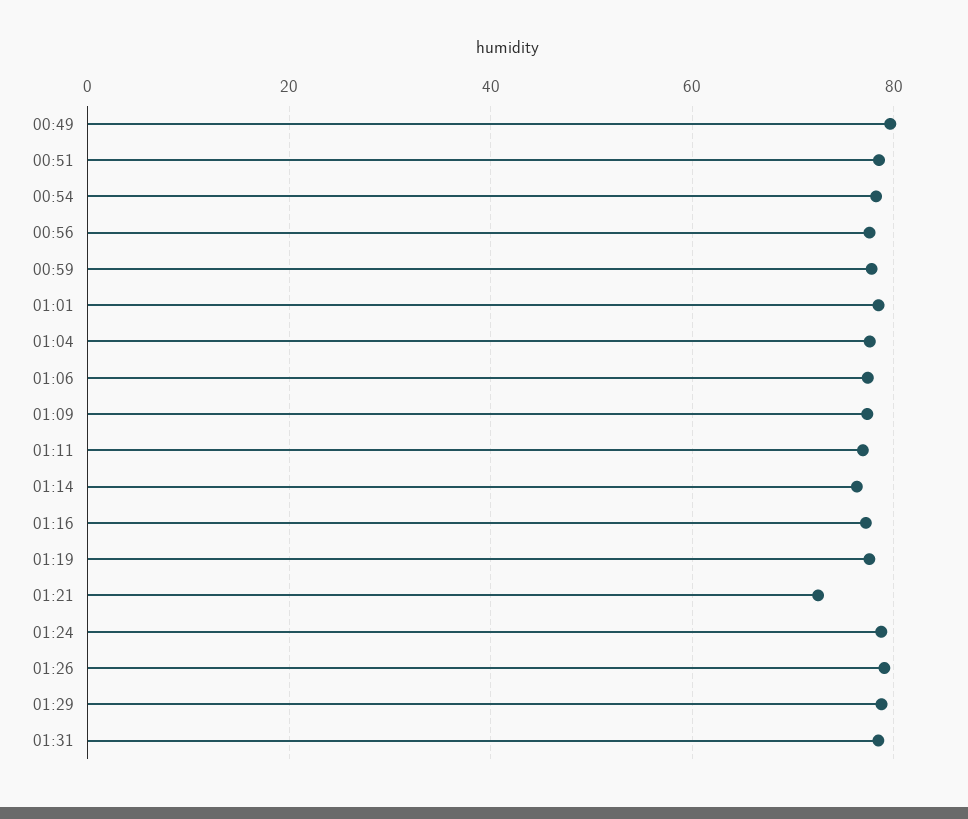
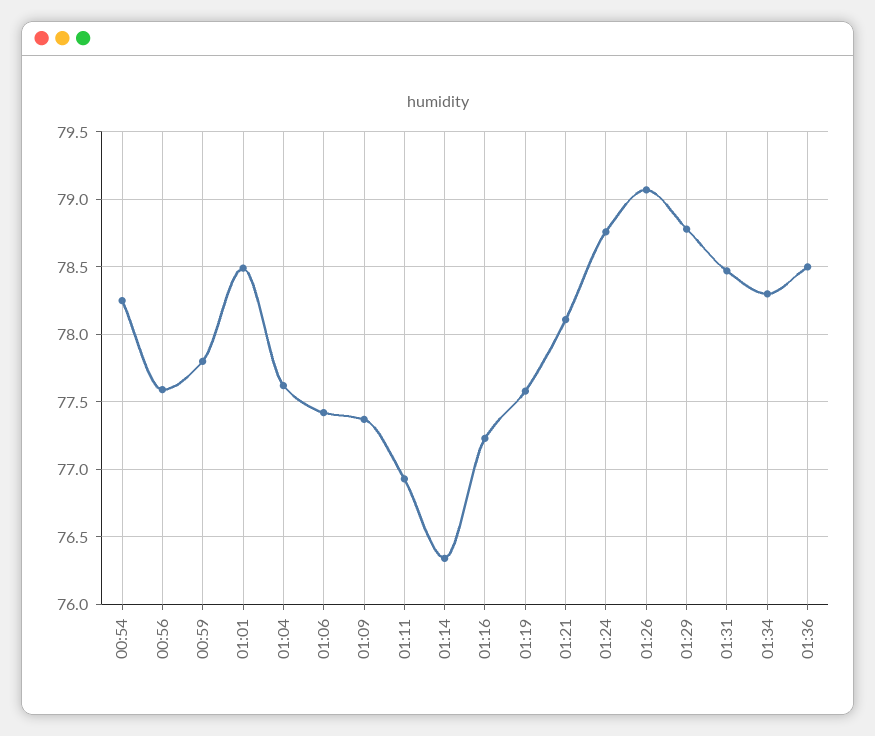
00:49: 80 -> none
00:51: 78 -> none
01:21: 72 -> 78.1
01:34: none -> 78.3
01:36: none -> 78.5

